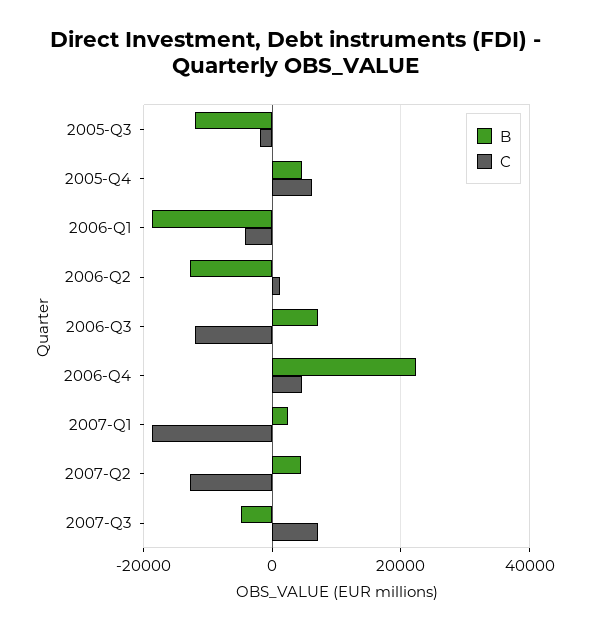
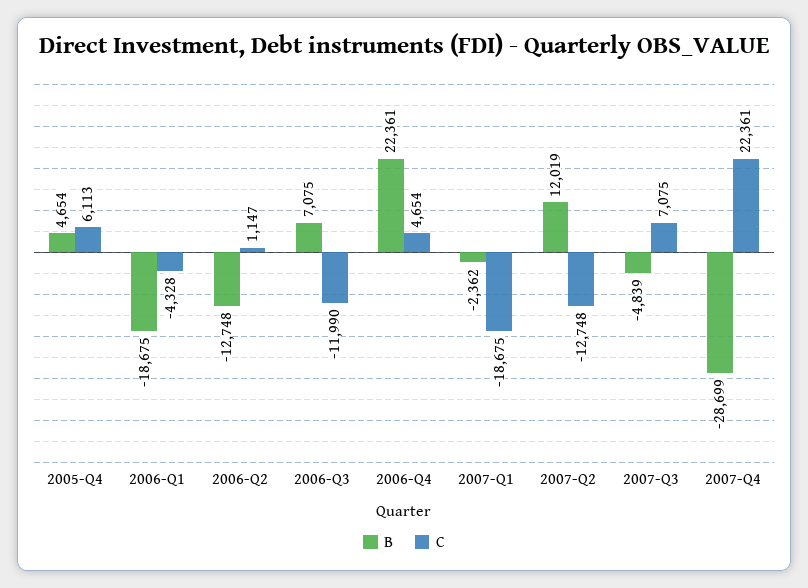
B, 2005-Q3: -12000 -> none
C, 2005-Q3: -2000 -> none
B, 2007-Q1: 2000 -> -2362
B, 2007-Q2: 4000 -> 12019
B, 2007-Q4: none -> -28699
C, 2007-Q4: none -> 22361

